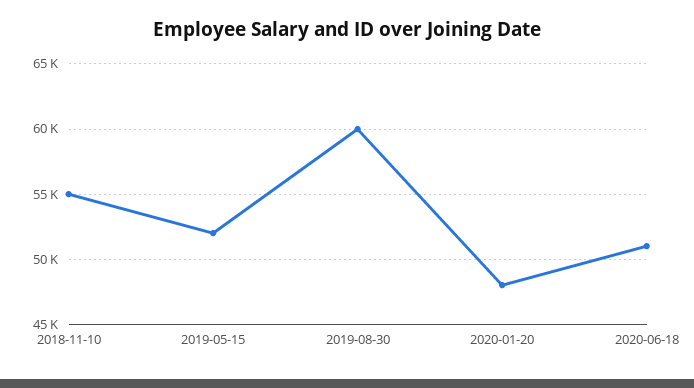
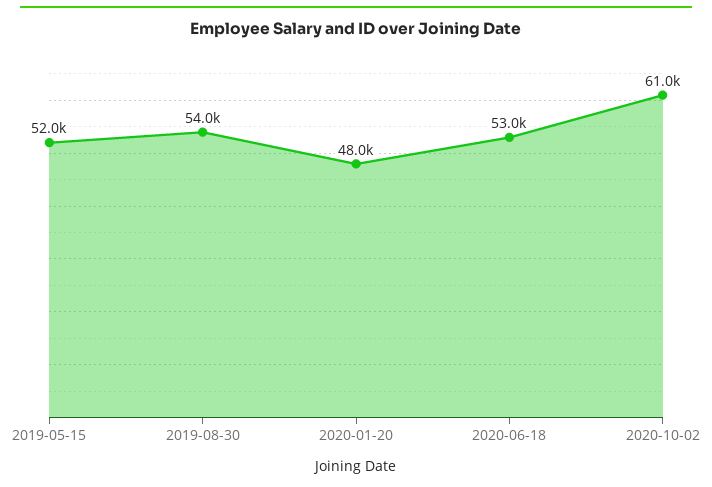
2018-11-10: 55000 -> none
2019-08-30: 60000 -> 54000
2020-06-18: 51000 -> 53000
2020-10-02: none -> 61000

